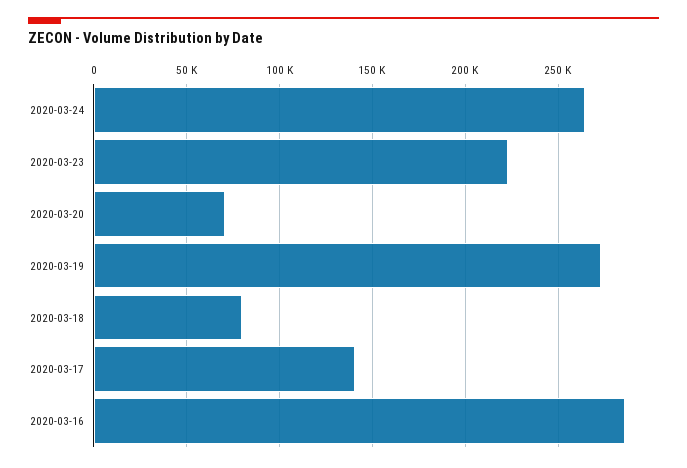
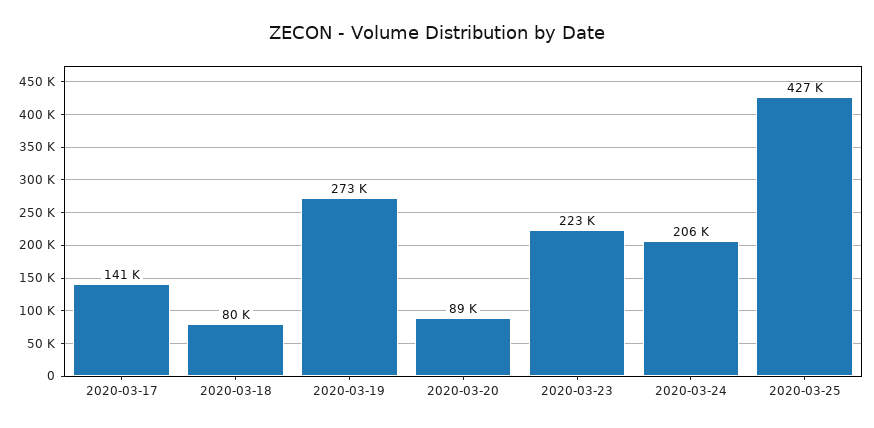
2020-03-24: 265000 -> 206000
2020-03-20: 70000 -> 89000
2020-03-16: 285000 -> none
2020-03-25: none -> 427000

